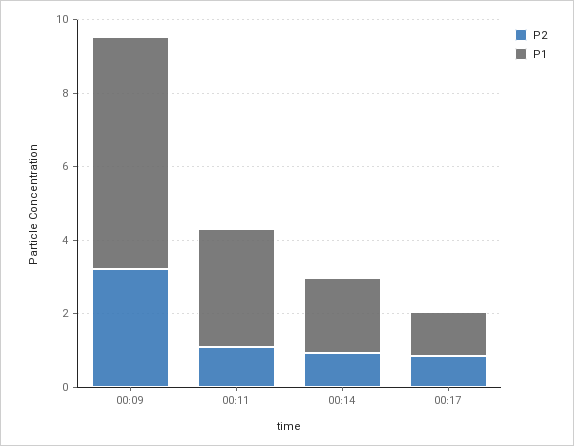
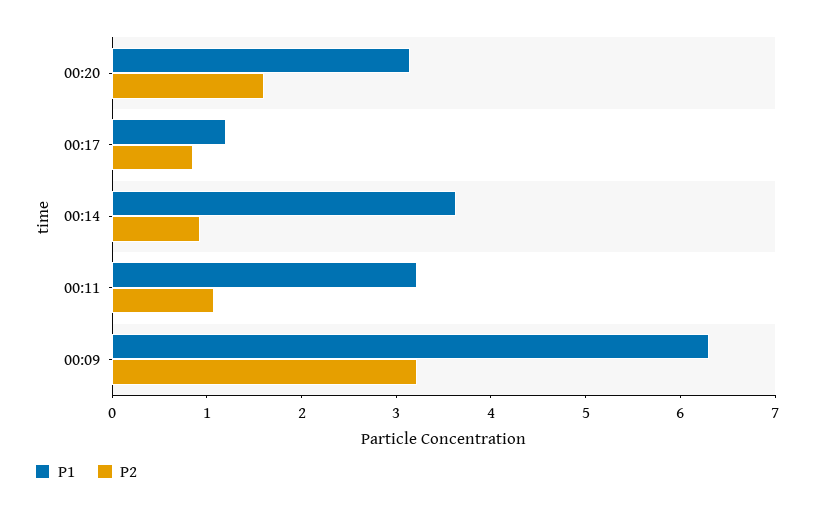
P1, 00:14: 2 -> 3.6
P1, 00:20: none -> 3.2
P2, 00:20: none -> 1.6

